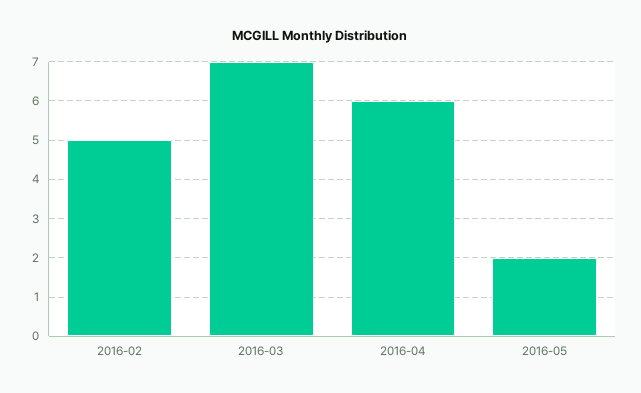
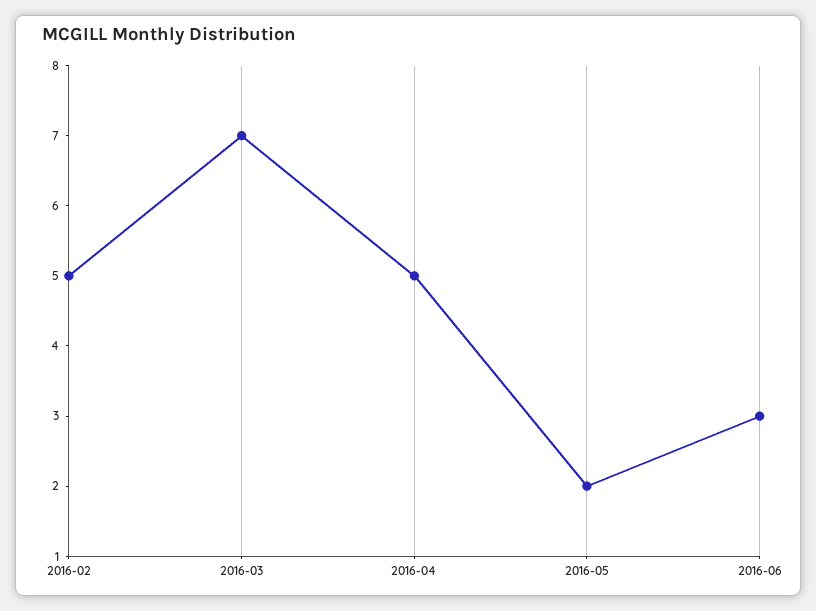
2016-04: 6 -> 5
2016-06: none -> 3

